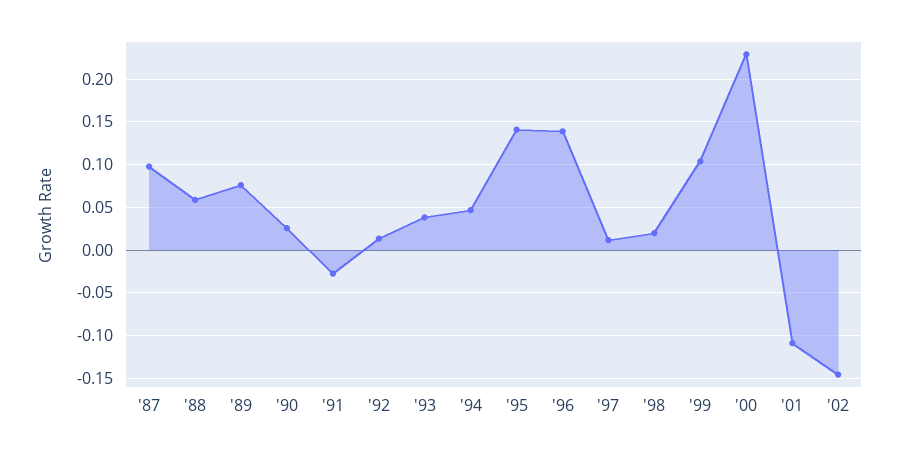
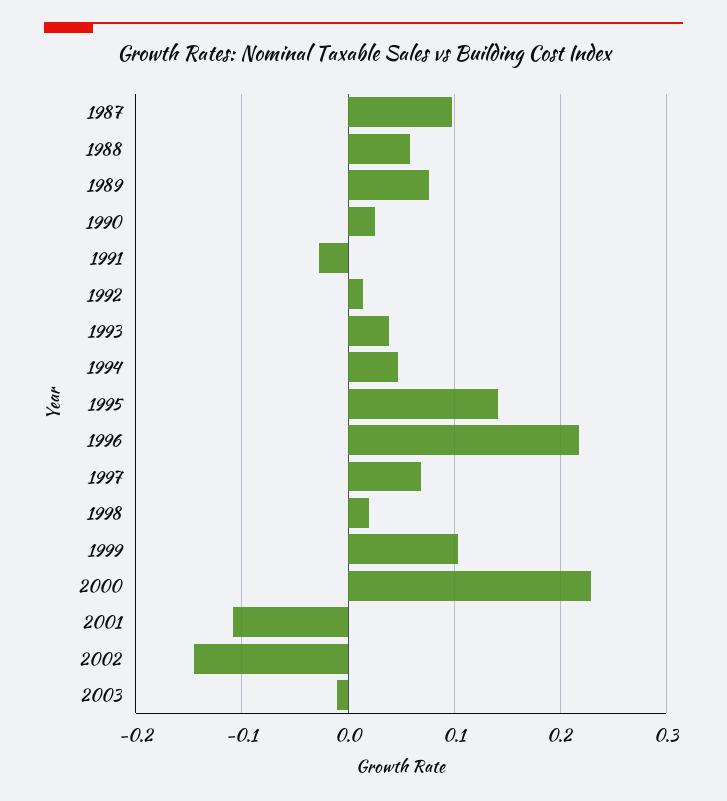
'96: 0.14 -> 0.22
'97: 0.01 -> 0.07
2003: none -> -0.01

